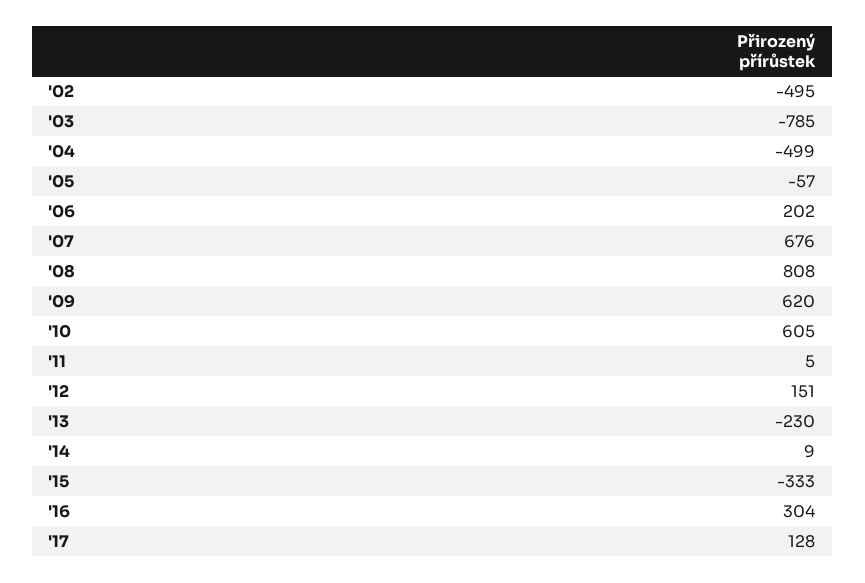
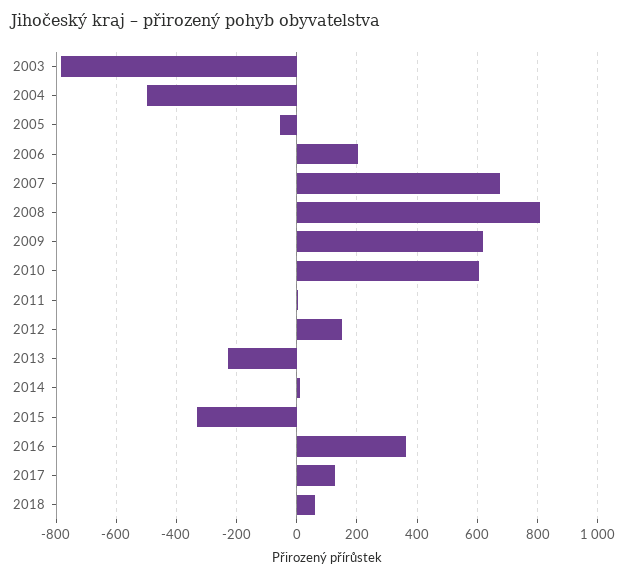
'02: -495 -> none
'16: 304 -> 360
2018: none -> 60

